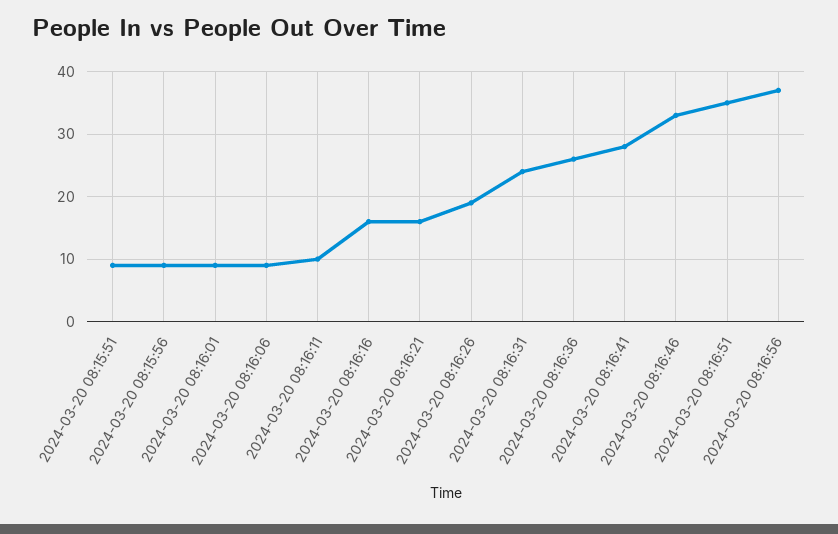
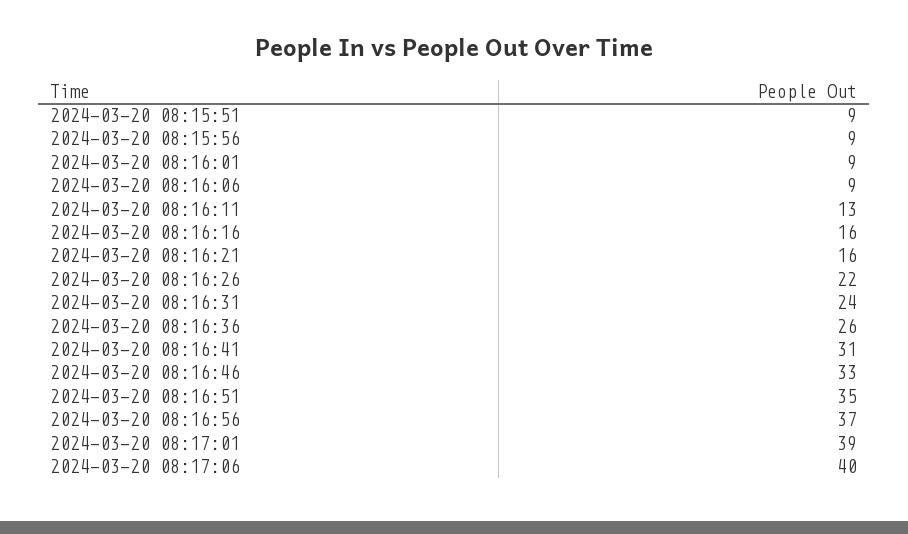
2024-03-20 08:16:11: 10 -> 13
2024-03-20 08:16:26: 19 -> 22
2024-03-20 08:16:41: 28 -> 31
2024-03-20 08:17:01: none -> 39
2024-03-20 08:17:06: none -> 40

